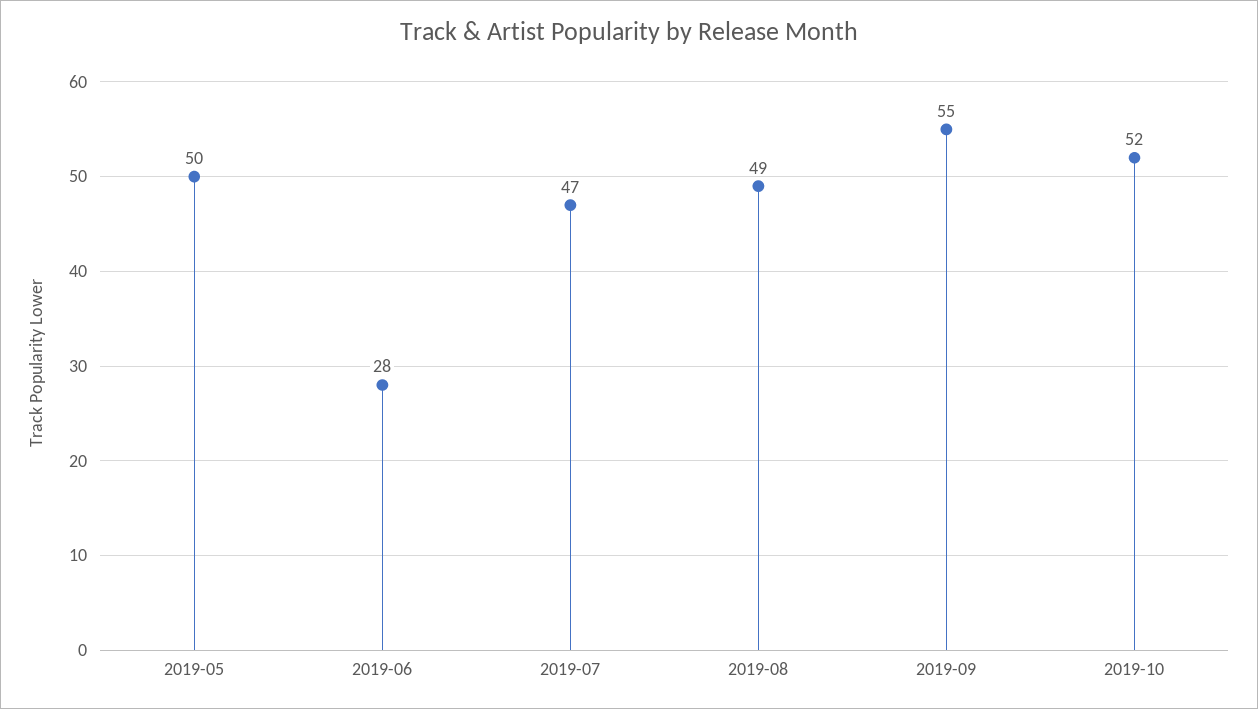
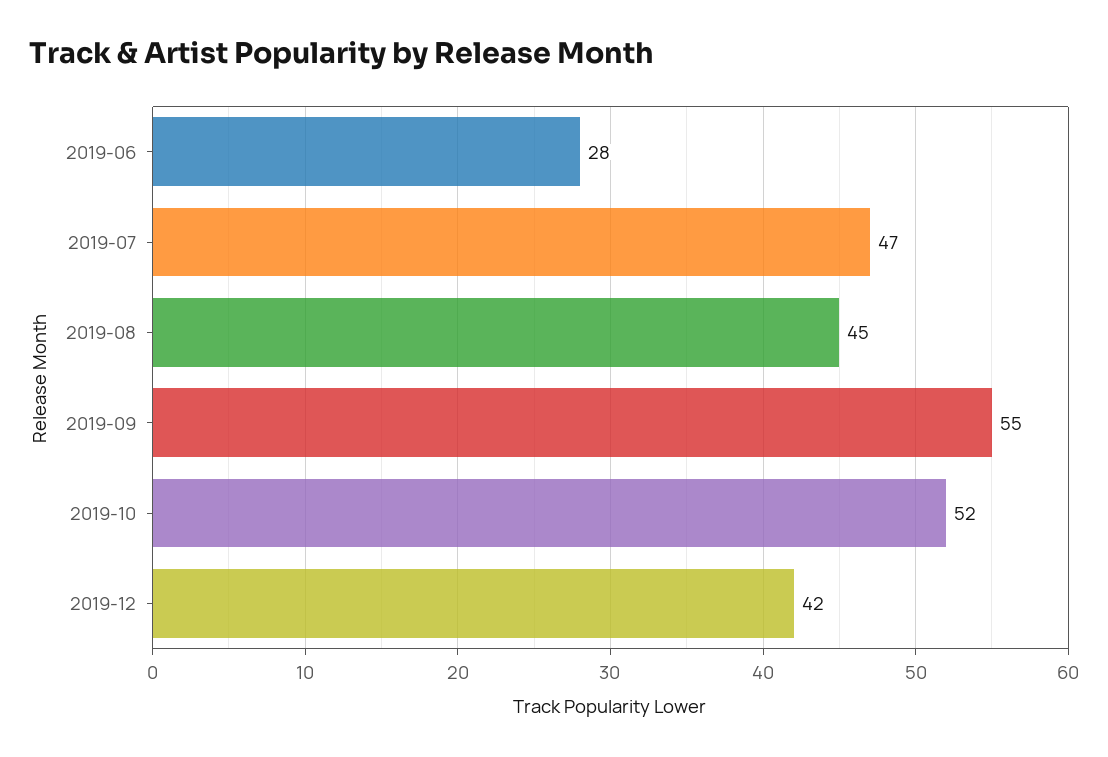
2019-05: 50 -> none
2019-08: 49 -> 45
2019-12: none -> 42

